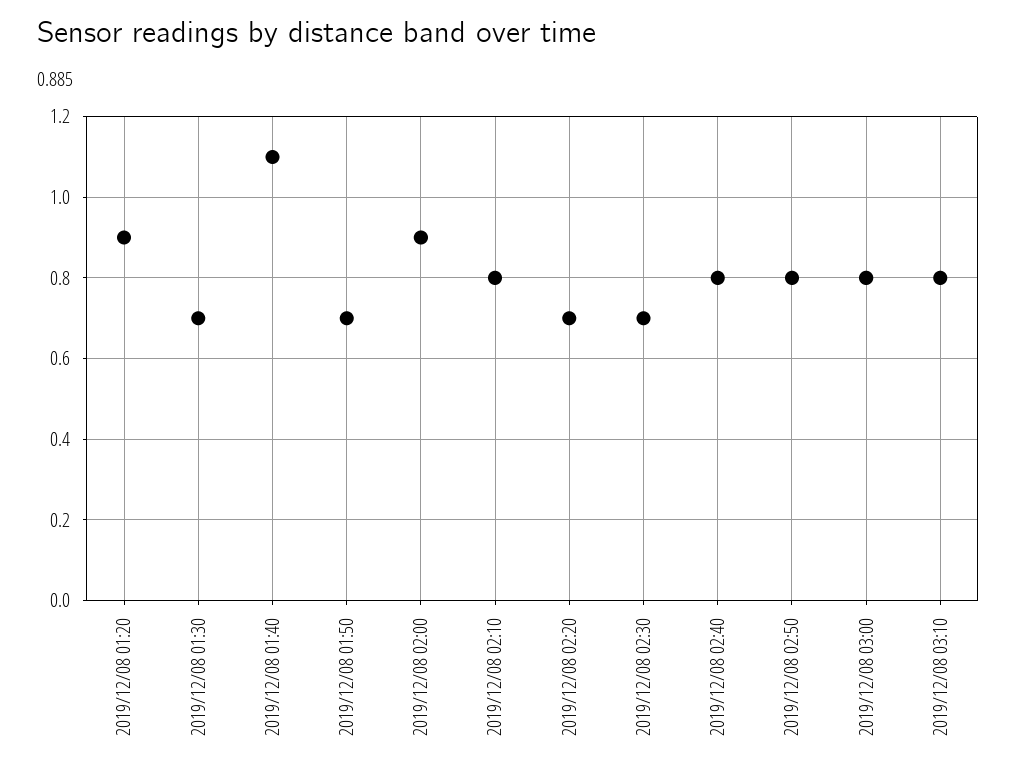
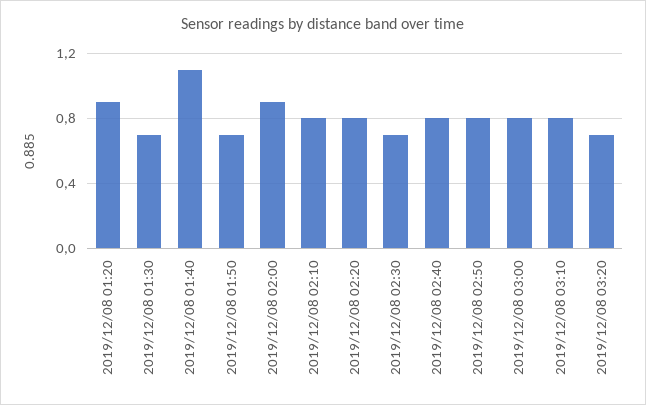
2019/12/08 02:20: 0.7 -> 0.8
2019/12/08 03:20: none -> 0.7

